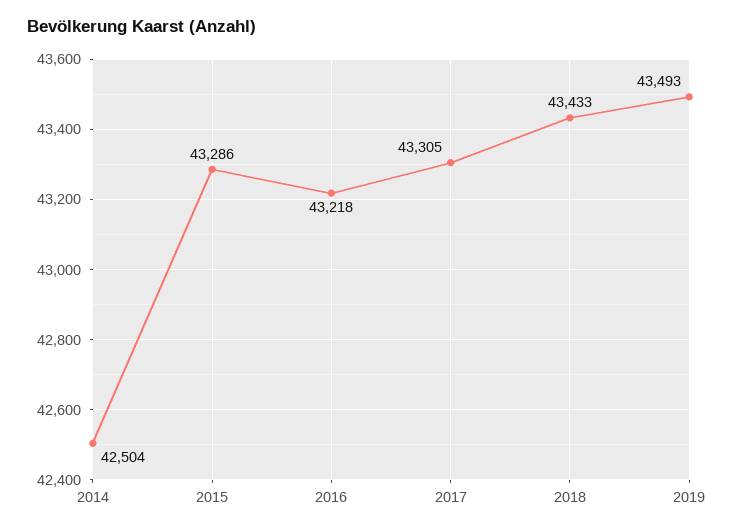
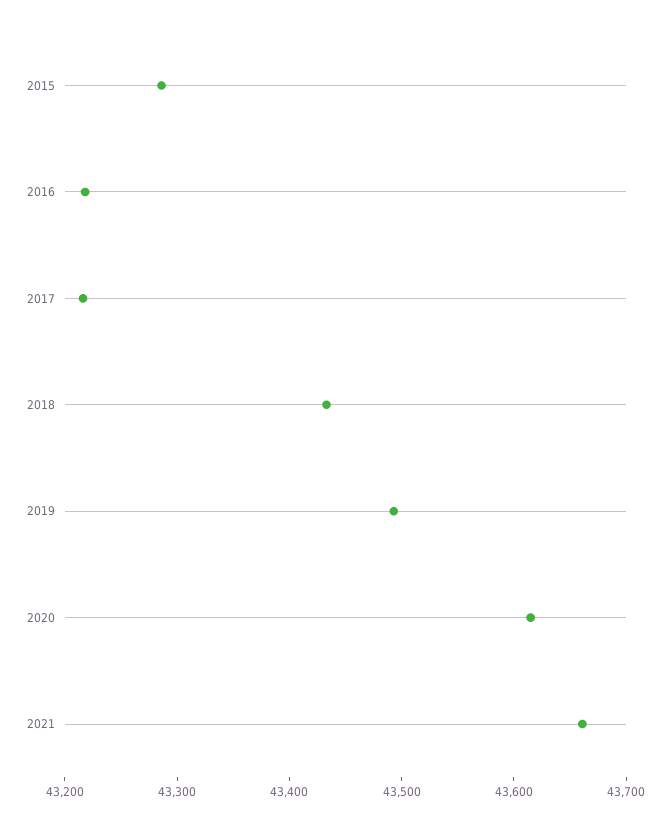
2014: 42504 -> none
2017: 43305 -> 43220
2020: none -> 43620
2021: none -> 43660

